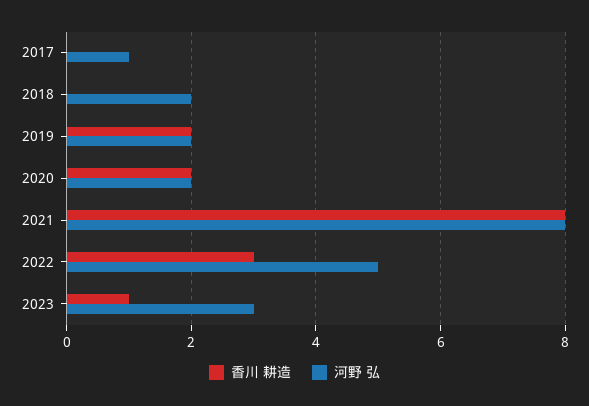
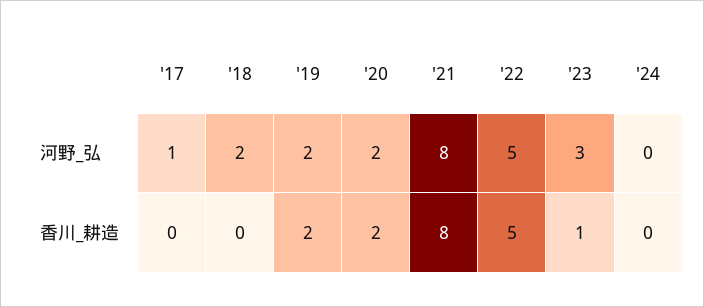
香川 耕造, 2022: 3 -> 5
河野 弘, '24: none -> 0
香川 耕造, '24: none -> 0

